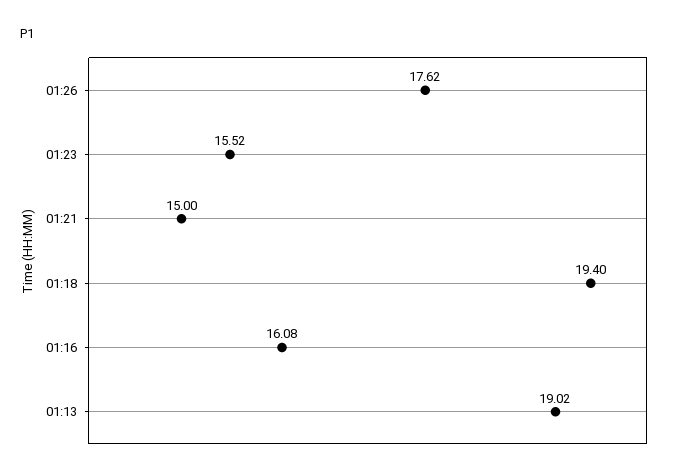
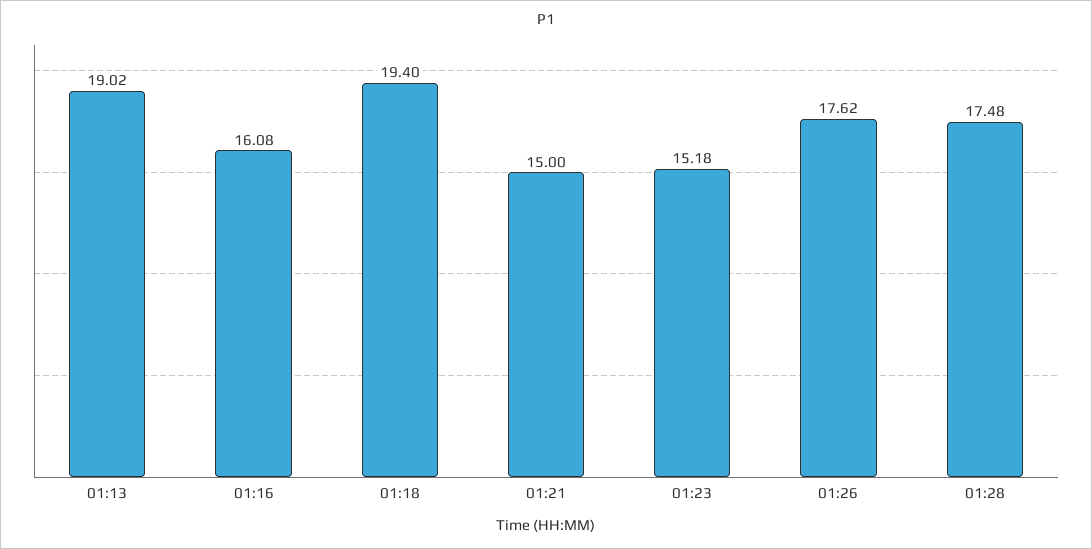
01:23: 15.52 -> 15.18
01:28: none -> 17.48

